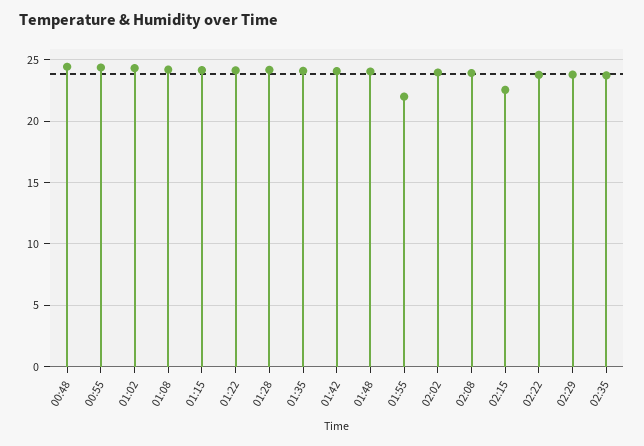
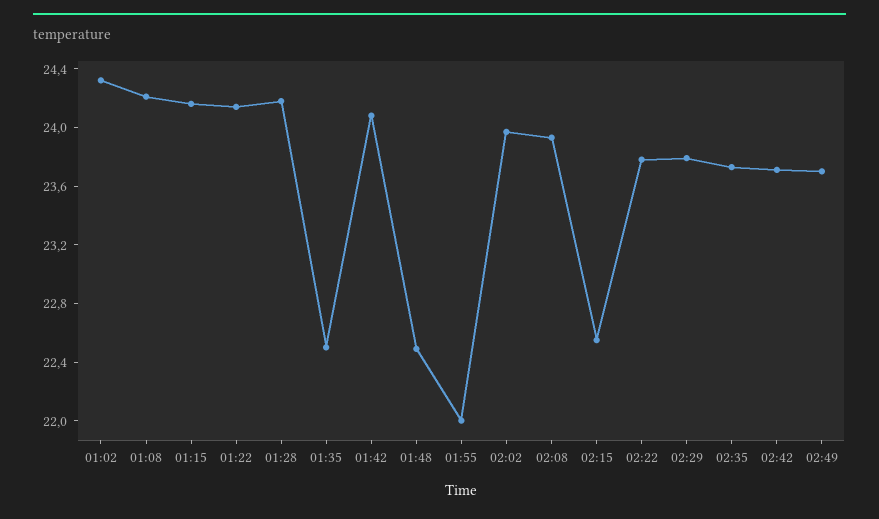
00:48: 24.5 -> none
00:55: 24.5 -> none
01:35: 24 -> 22.5
01:48: 24 -> 22.5
02:42: none -> 23.7
02:49: none -> 23.7

